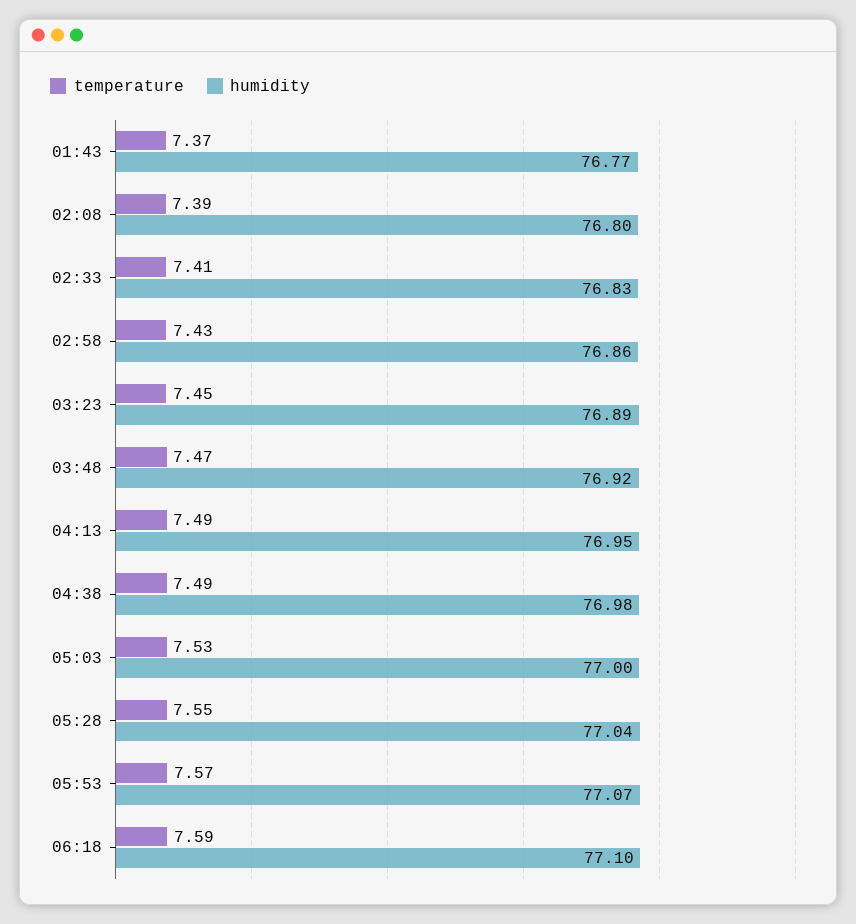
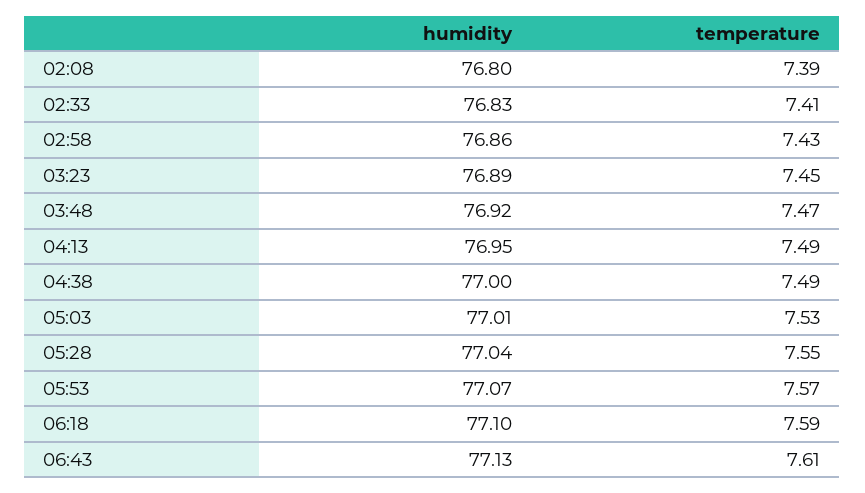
temperature, 01:43: 7.37 -> none
humidity, 01:43: 76.77 -> none
humidity, 04:38: 76.98 -> 77
humidity, 05:03: 77 -> 77.01
humidity, 06:43: none -> 77.13
temperature, 06:43: none -> 7.61

